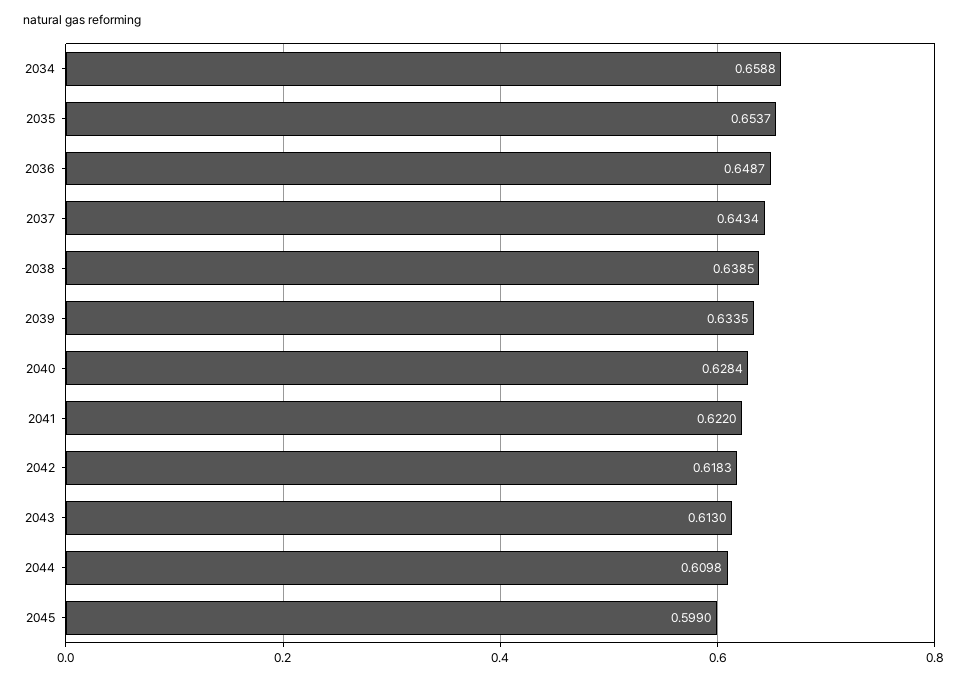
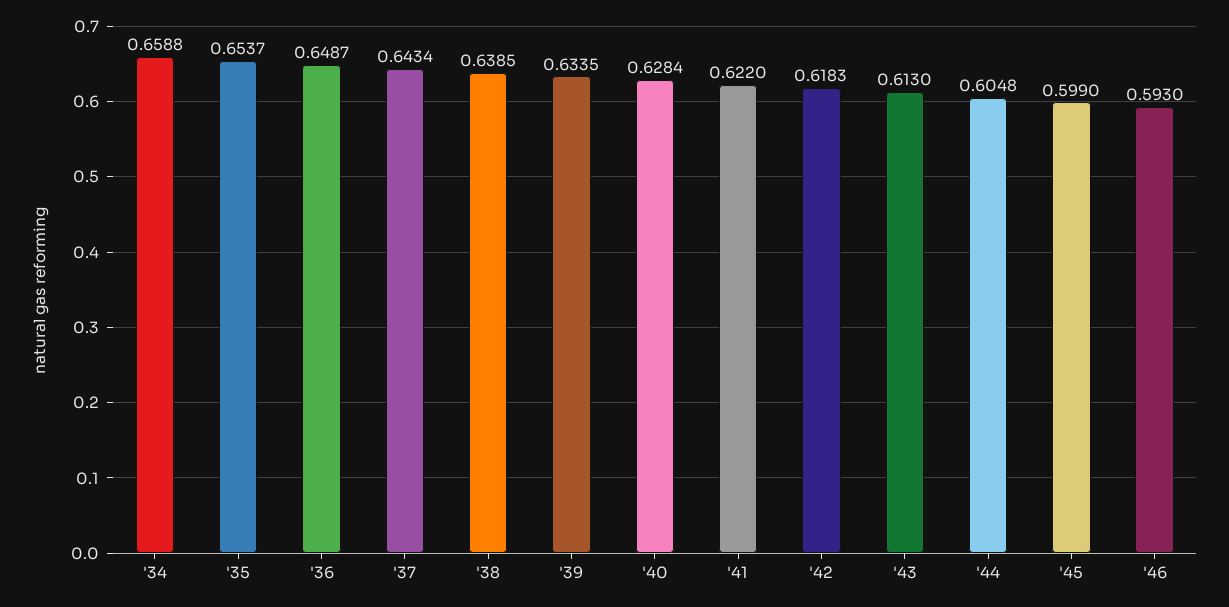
2044: 0.6098 -> 0.6048
'46: none -> 0.593

